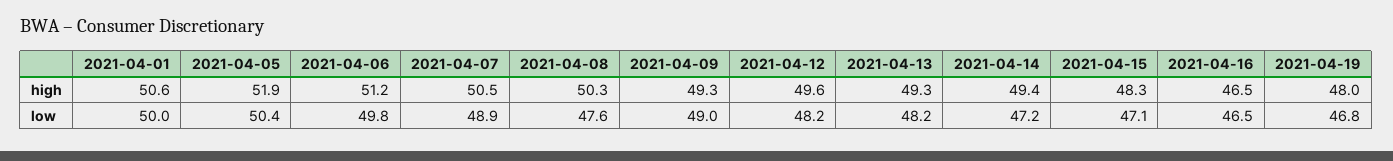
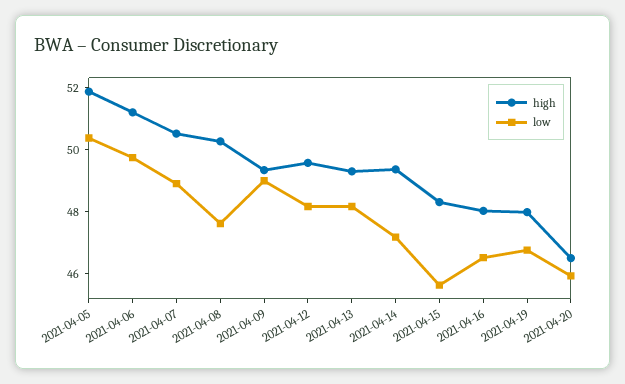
high, 2021-04-01: 50.6 -> none
high, 2021-04-16: 46.5 -> 48
low, 2021-04-01: 50 -> none
low, 2021-04-15: 47.1 -> 45.5
high, 2021-04-20: none -> 46.5
low, 2021-04-20: none -> 46

